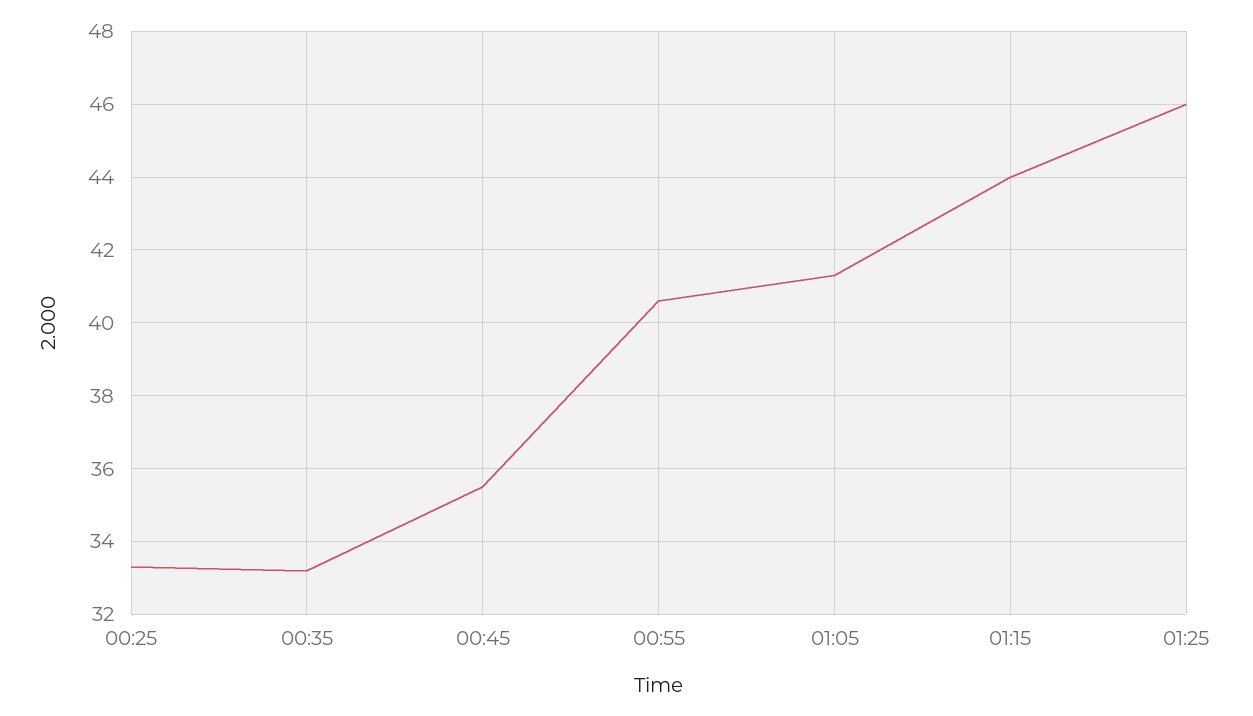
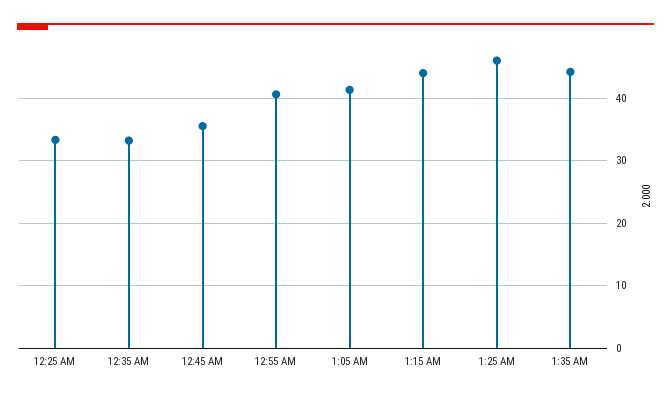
1:35 AM: none -> 44

